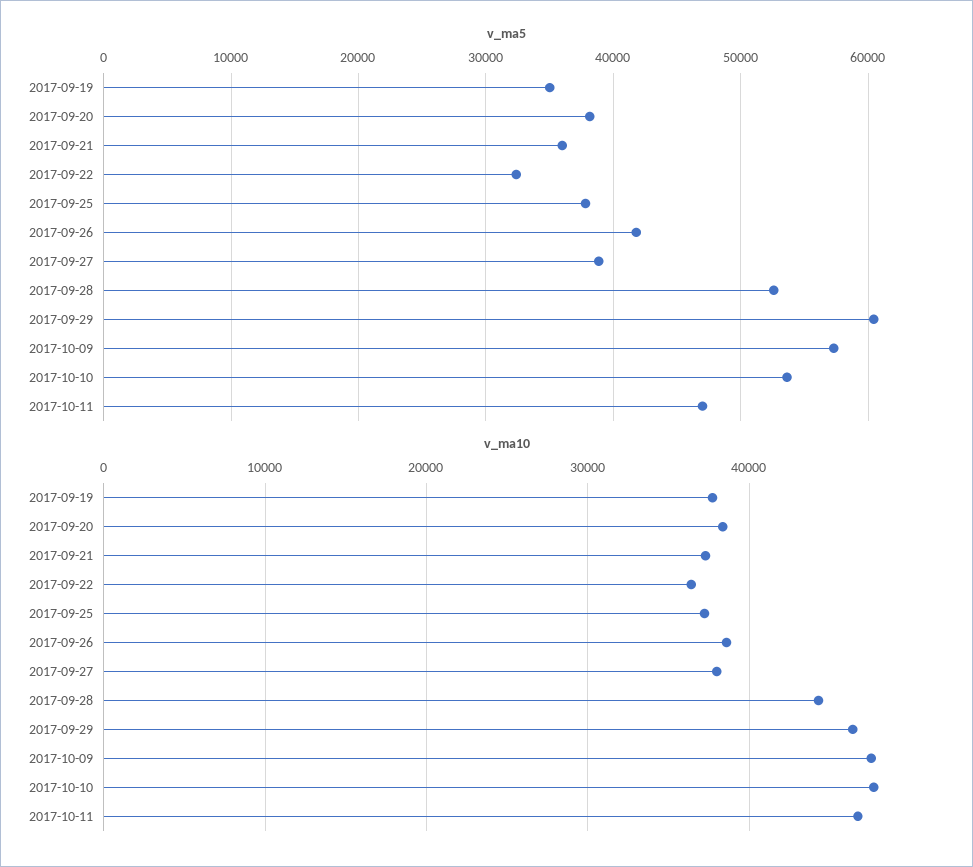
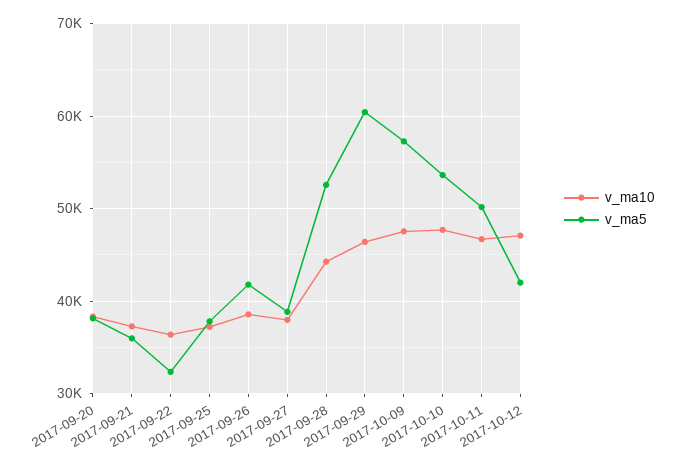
v_ma5, 2017-09-19: 35000 -> none
v_ma5, 2017-10-11: 47000 -> 50000
v_ma10, 2017-09-19: 38000 -> none
v_ma10, 2017-10-12: none -> 47000
v_ma5, 2017-10-12: none -> 42000

